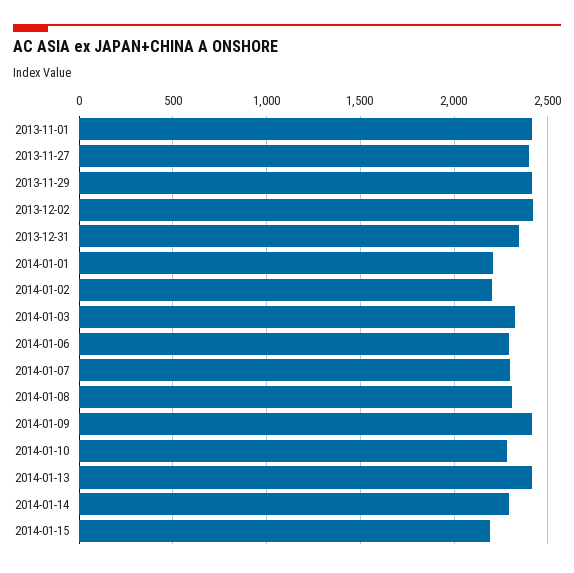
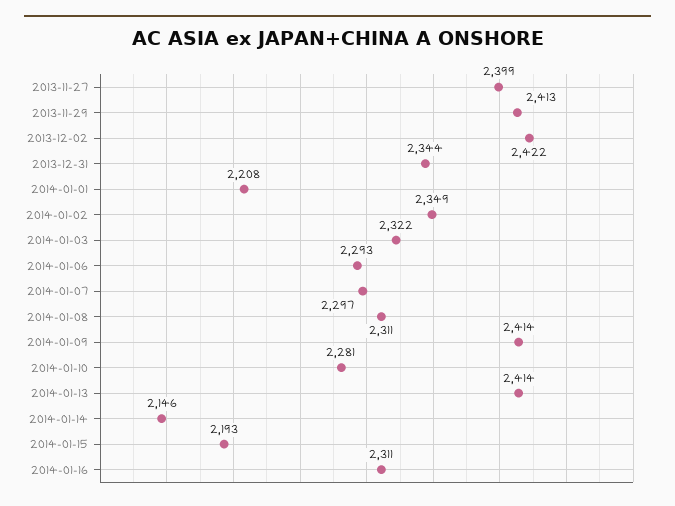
2013-11-01: 2400 -> none
2014-01-02: 2200 -> 2349
2014-01-14: 2300 -> 2146
2014-01-16: none -> 2311

